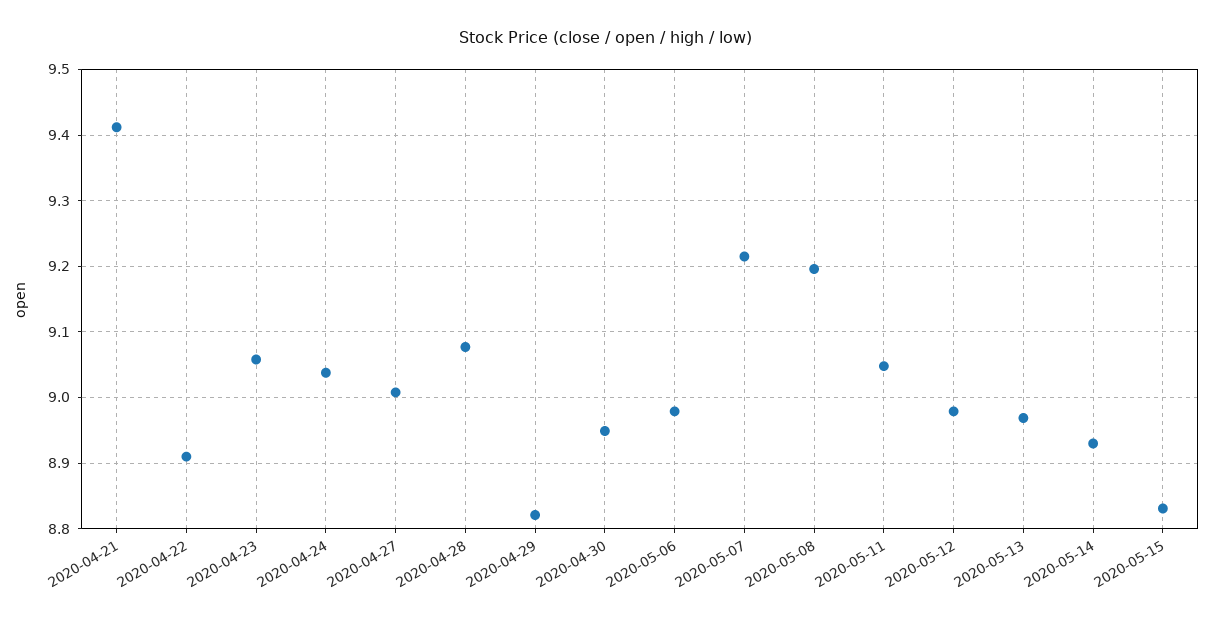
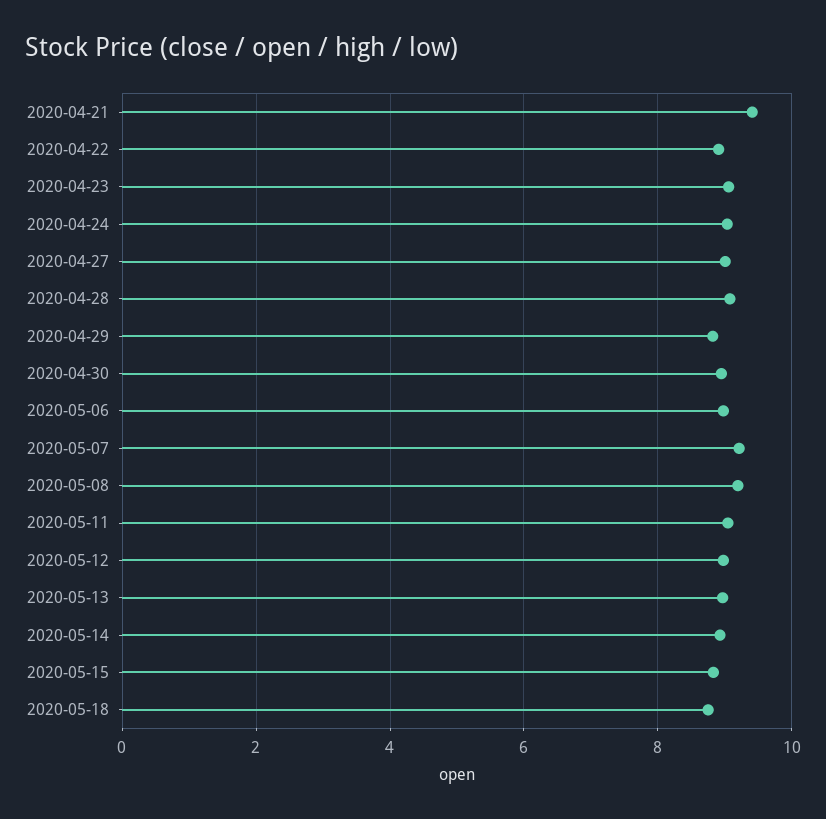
2020-05-18: none -> 8.8

